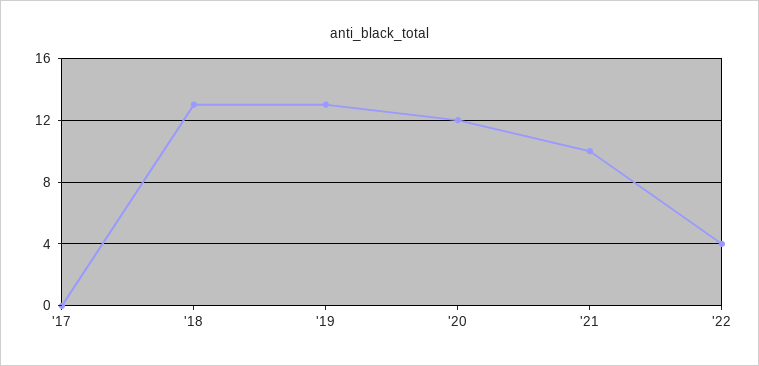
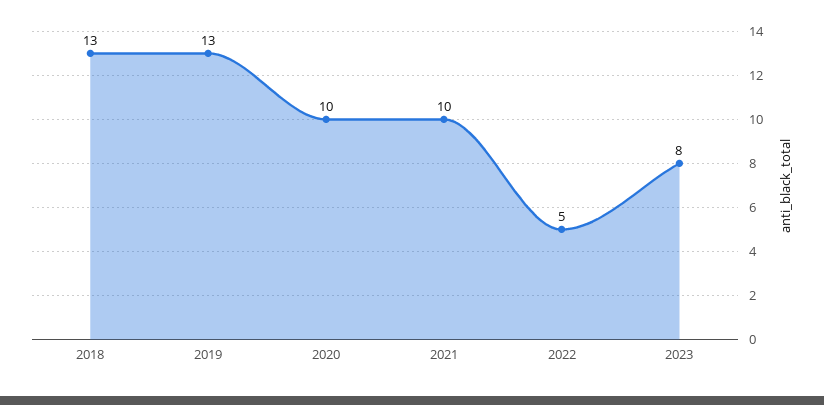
'17: 0 -> none
'20: 12 -> 10
'22: 4 -> 5
2023: none -> 8

